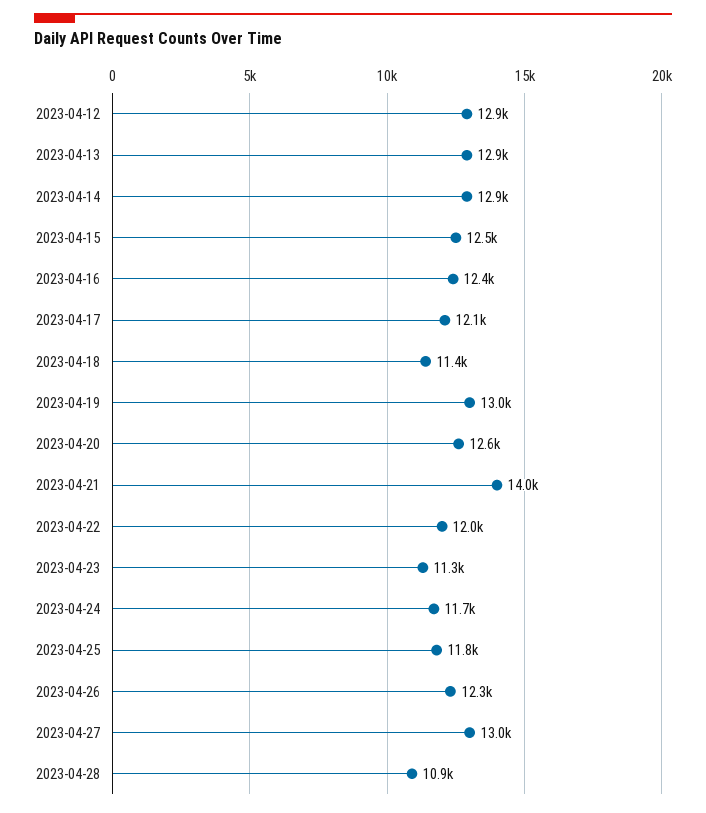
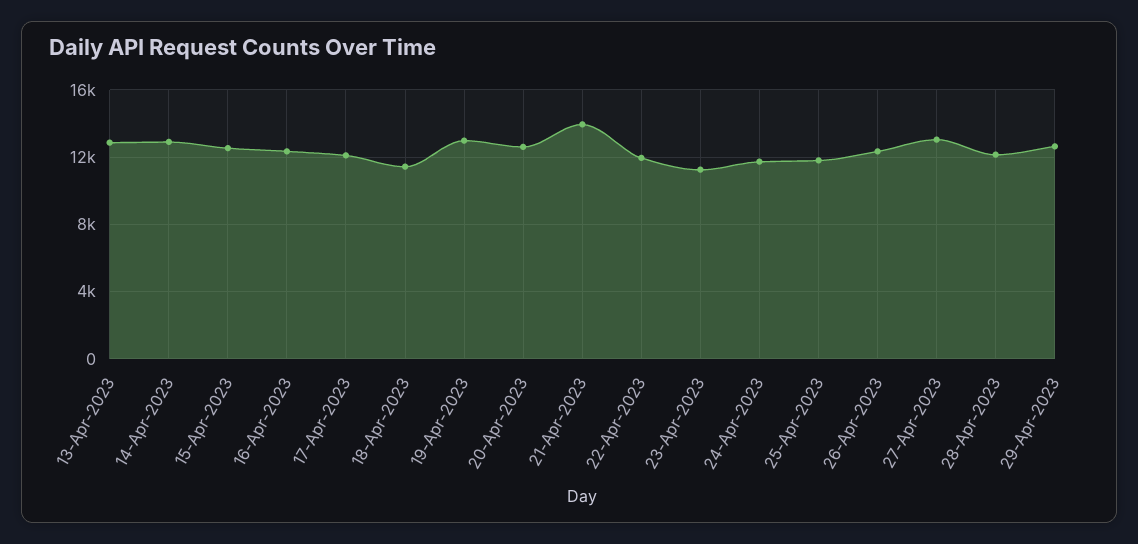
2023-04-12: 12900 -> none
2023-04-28: 10900 -> 12000
29-Apr-2023: none -> 12500

